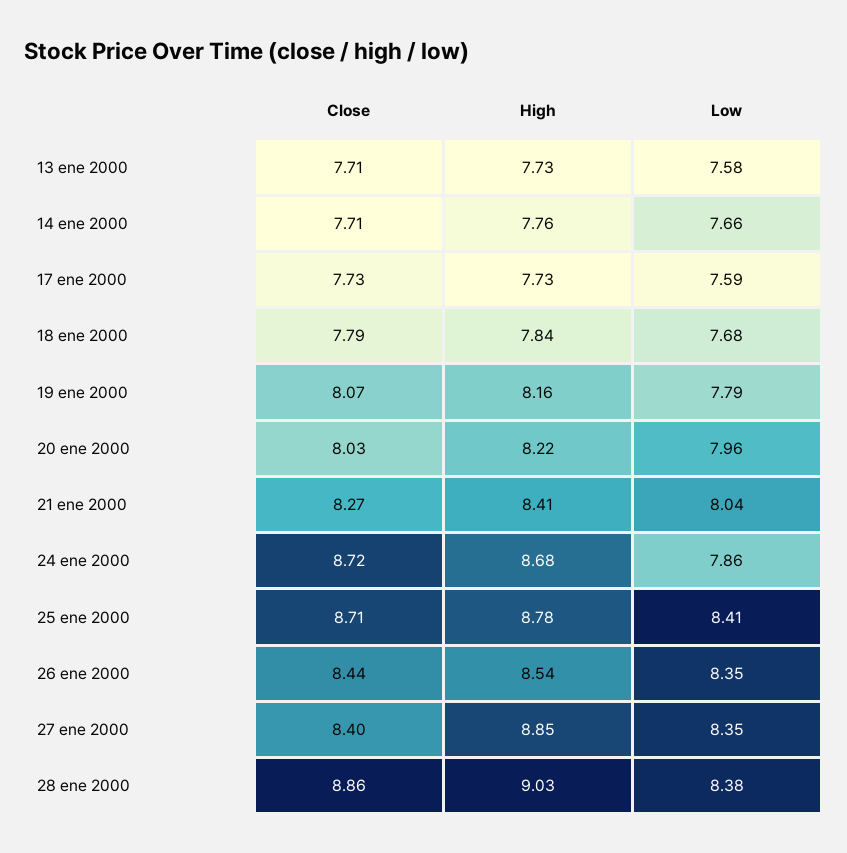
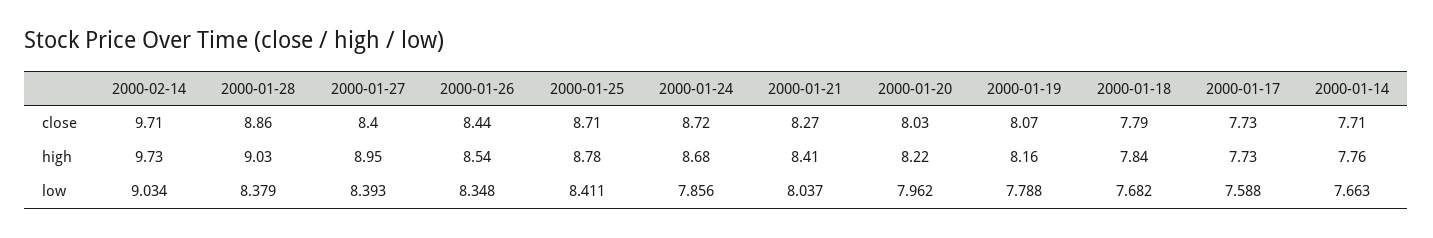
Close, 13 ene 2000: 7.71 -> none
High, 13 ene 2000: 7.73 -> none
Low, 13 ene 2000: 7.58 -> none
High, 27 ene 2000: 8.85 -> 8.95
Low, 27 ene 2000: 8.35 -> 8.393
Close, 2000-02-14: none -> 9.71
High, 2000-02-14: none -> 9.73
Low, 2000-02-14: none -> 9.034

